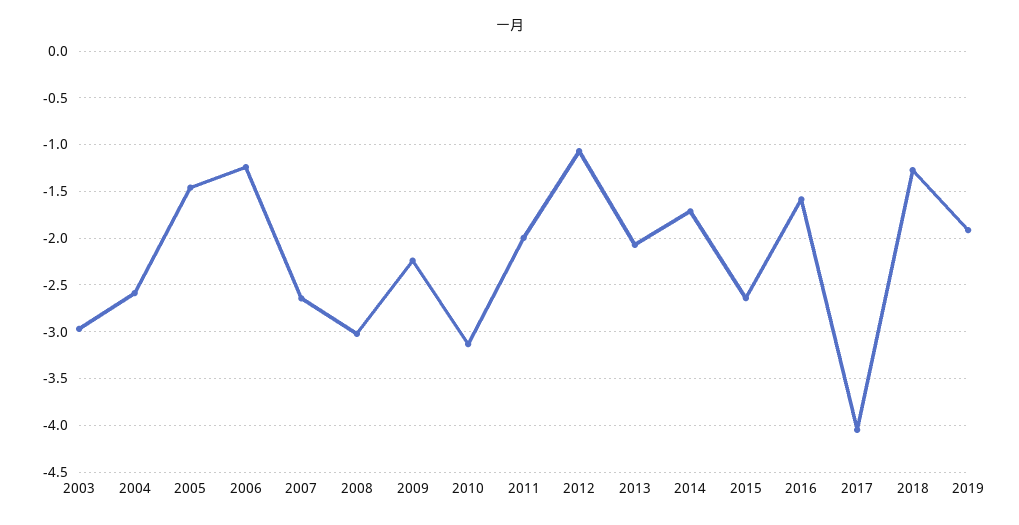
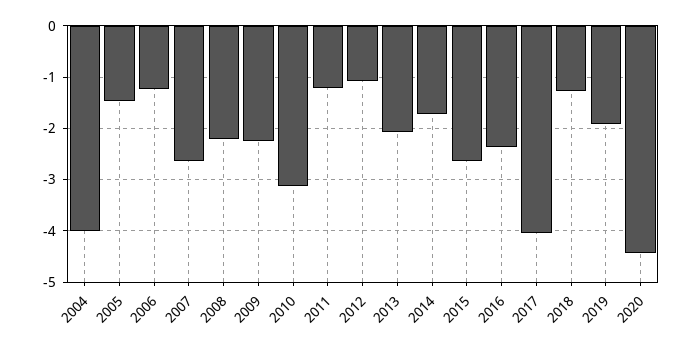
2003: -3 -> none
2004: -2.6 -> -4
2008: -3 -> -2.2
2011: -2 -> -1.2
2016: -1.6 -> -2.4
2020: none -> -4.4

